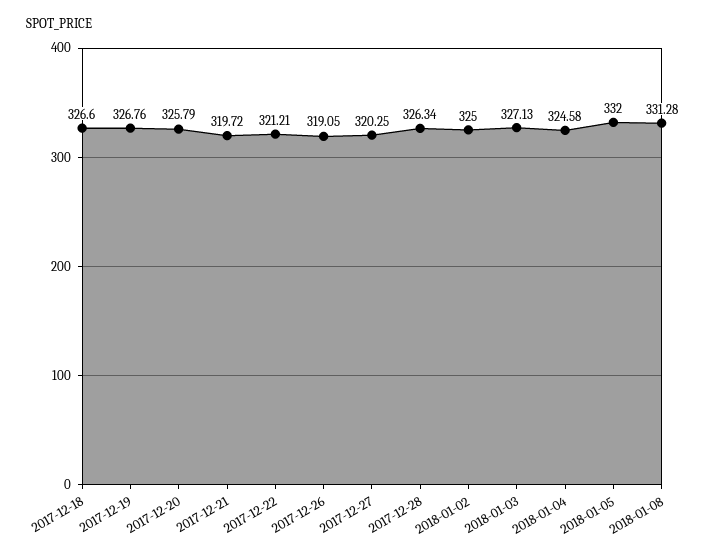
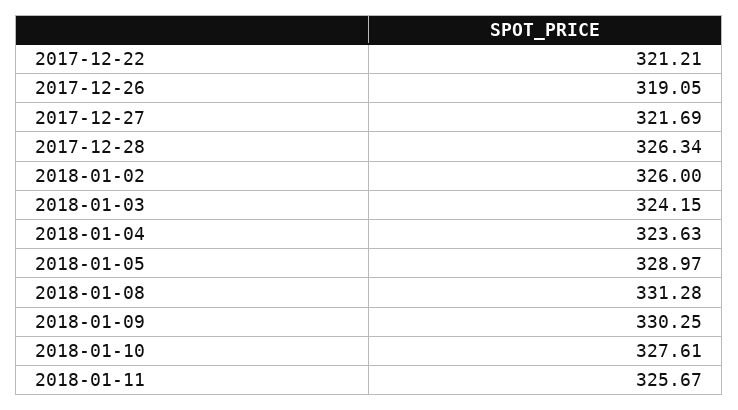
2017-12-18: 326.6 -> none
2017-12-19: 326.76 -> none
2017-12-20: 325.79 -> none
2017-12-21: 319.72 -> none
2017-12-27: 320.25 -> 321.69
2018-01-02: 325 -> 326
2018-01-03: 327.13 -> 324.15
2018-01-04: 324.58 -> 323.63
2018-01-05: 332 -> 328.97
2018-01-09: none -> 330.25
2018-01-10: none -> 327.61
2018-01-11: none -> 325.67

